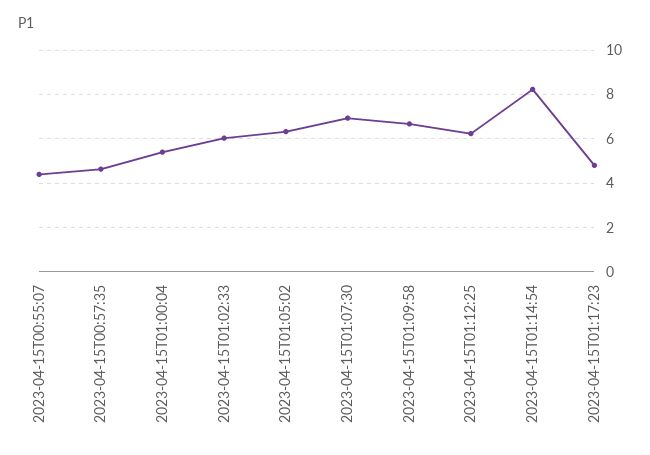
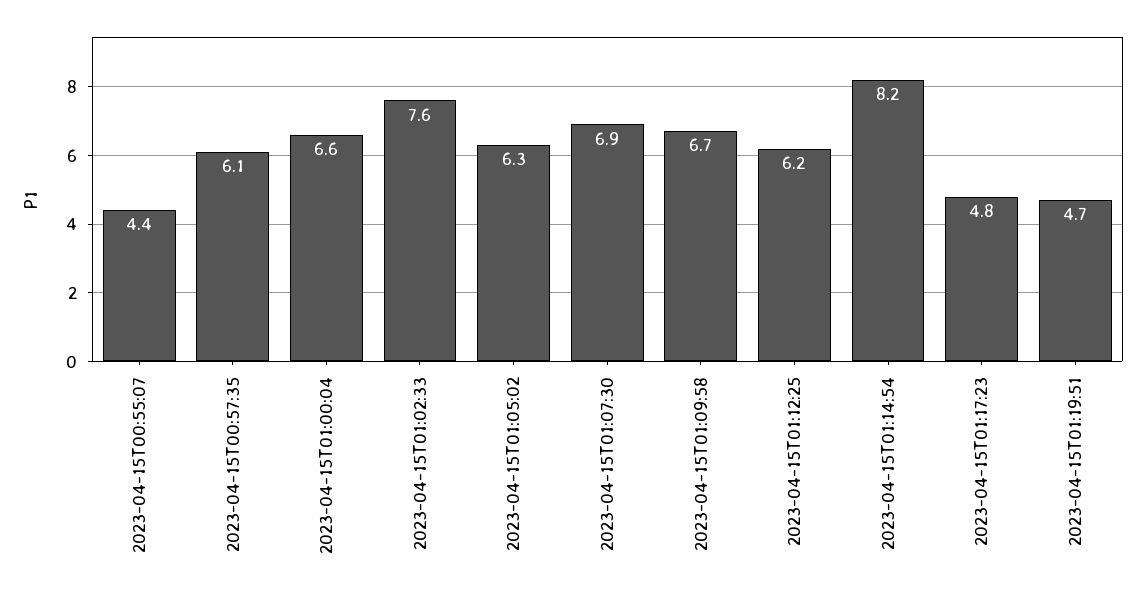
2023-04-15T00:57:35: 4.5 -> 6.1
2023-04-15T01:00:04: 5.5 -> 6.6
2023-04-15T01:02:33: 6 -> 7.6
2023-04-15T01:19:51: none -> 4.7

